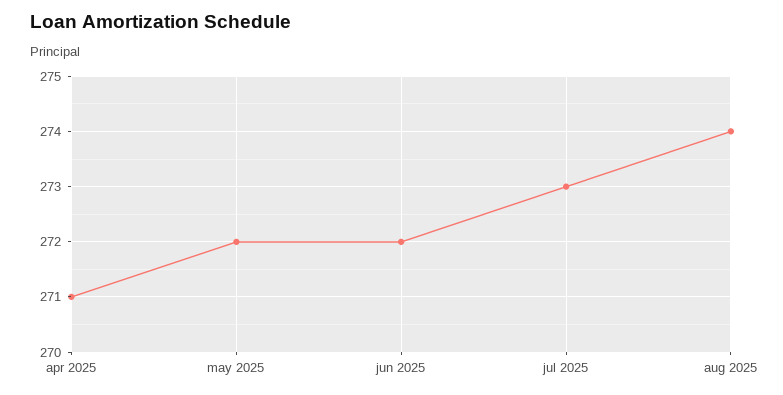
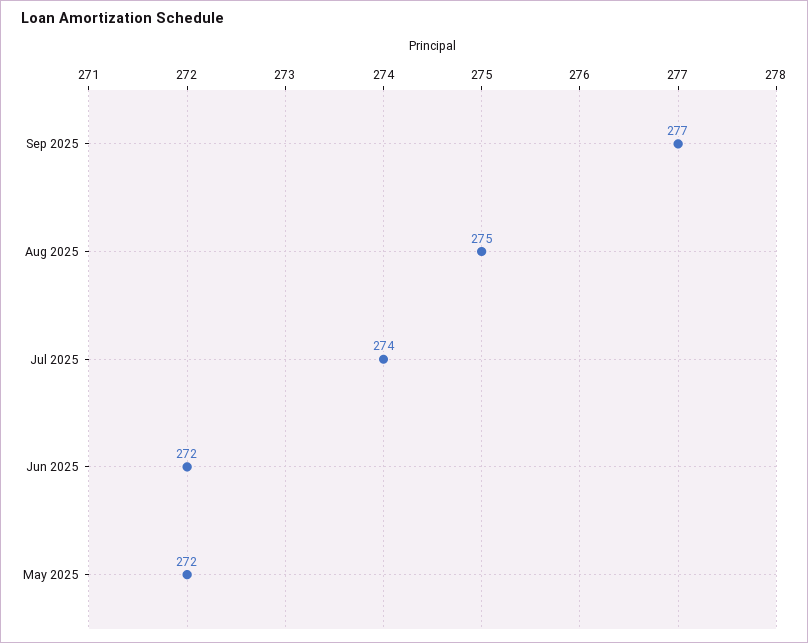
apr 2025: 271 -> none
jul 2025: 273 -> 274
aug 2025: 274 -> 275
Sep 2025: none -> 277

